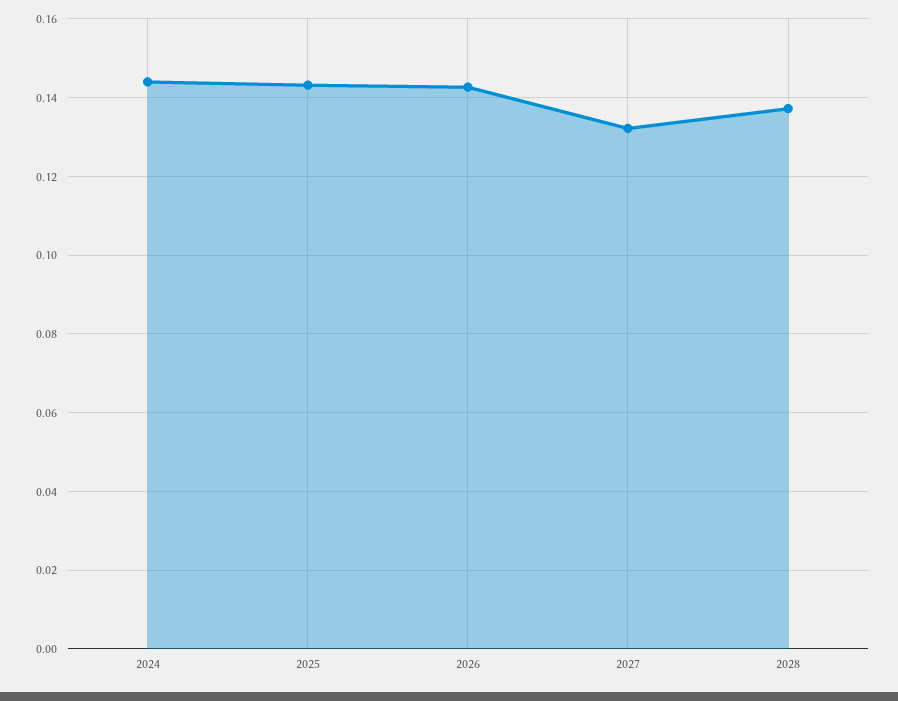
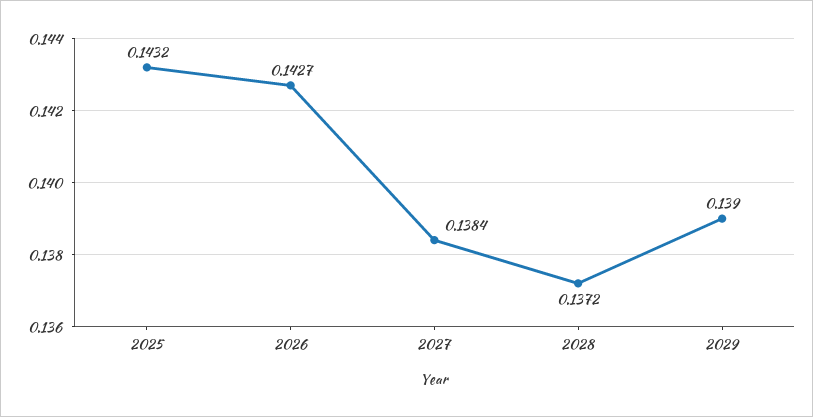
2024: 0.144 -> none
2027: 0.132 -> 0.1384
2029: none -> 0.139

